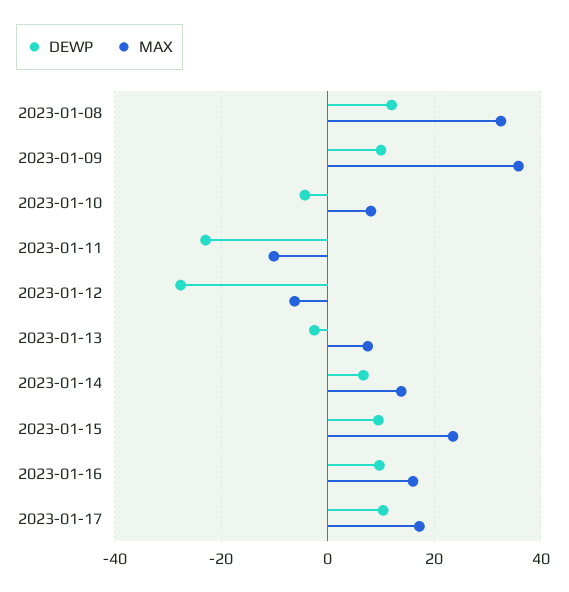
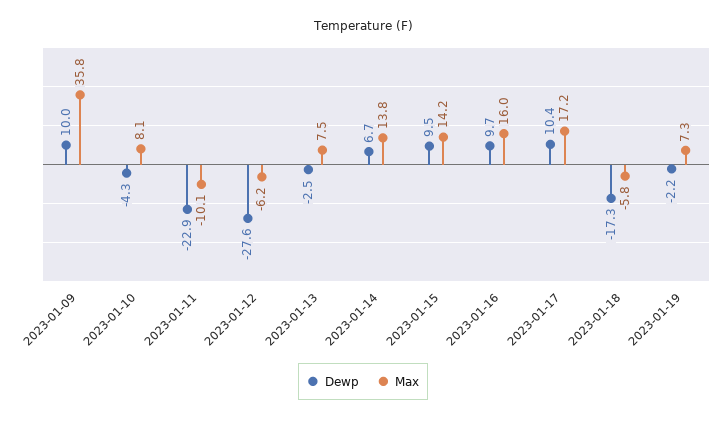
DEWP, 2023-01-08: 12 -> none
MAX, 2023-01-08: 32 -> none
MAX, 2023-01-15: 24 -> 14.2
DEWP, 2023-01-18: none -> -17.3
MAX, 2023-01-18: none -> -5.8
DEWP, 2023-01-19: none -> -2.2
MAX, 2023-01-19: none -> 7.3

